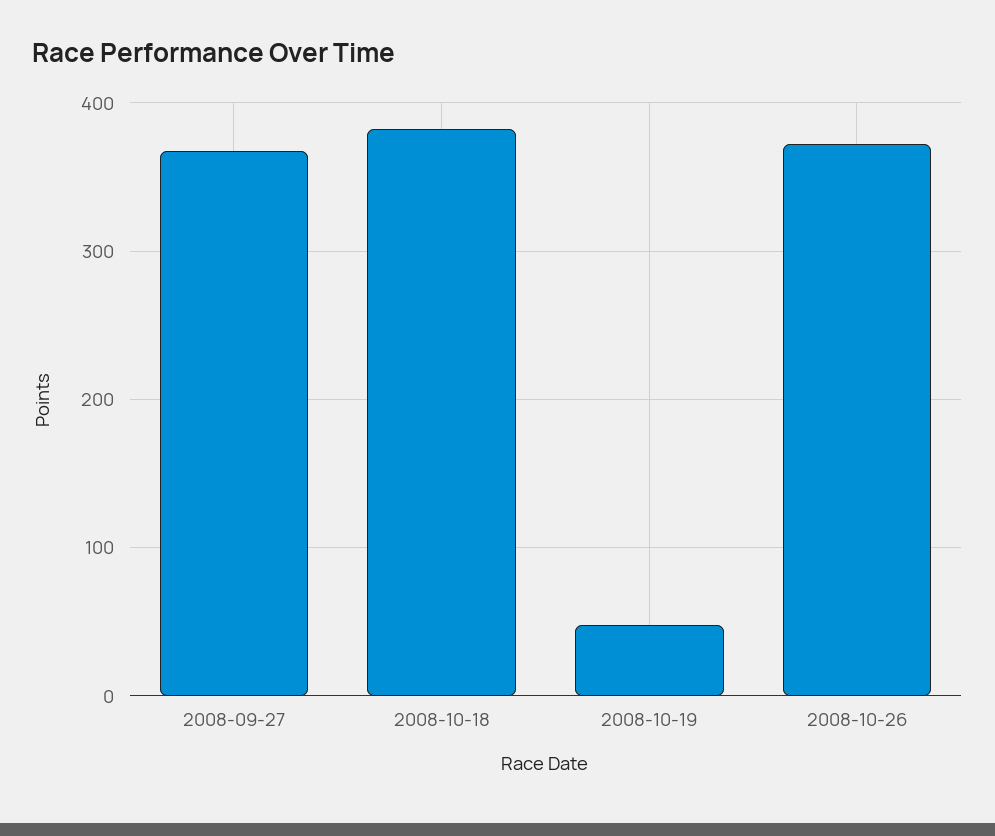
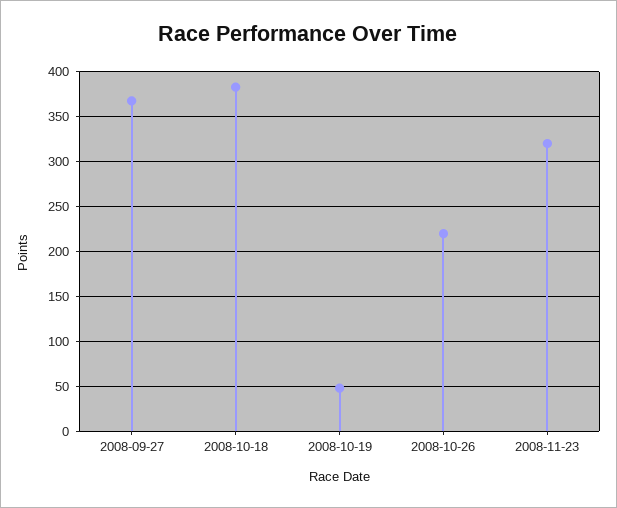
2008-10-26: 370 -> 220
2008-11-23: none -> 320

